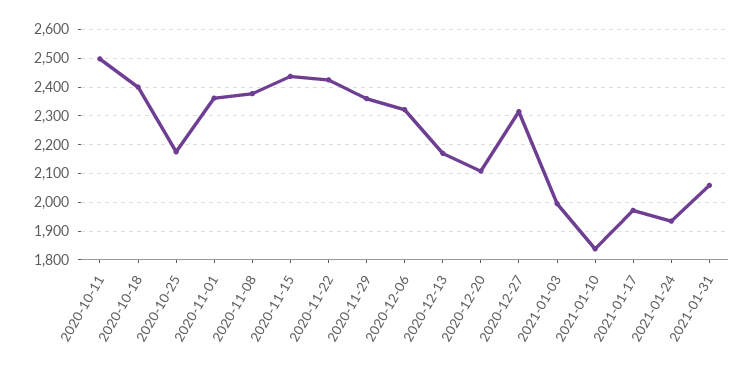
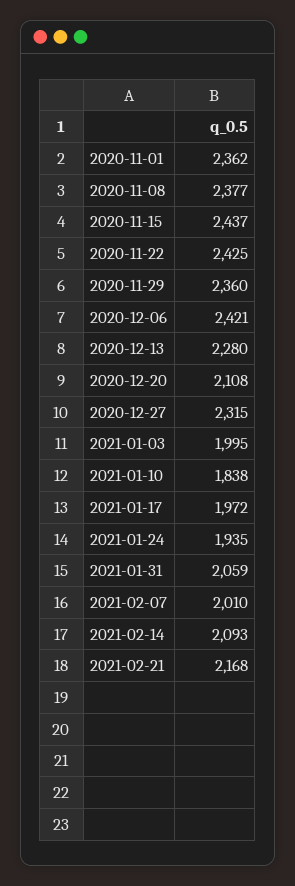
2020-10-11: 2500 -> none
2020-10-18: 2400 -> none
2020-10-25: 2175 -> none
2020-12-06: 2325 -> 2421
2020-12-13: 2175 -> 2280
2021-02-07: none -> 2010
2021-02-14: none -> 2093
2021-02-21: none -> 2168

